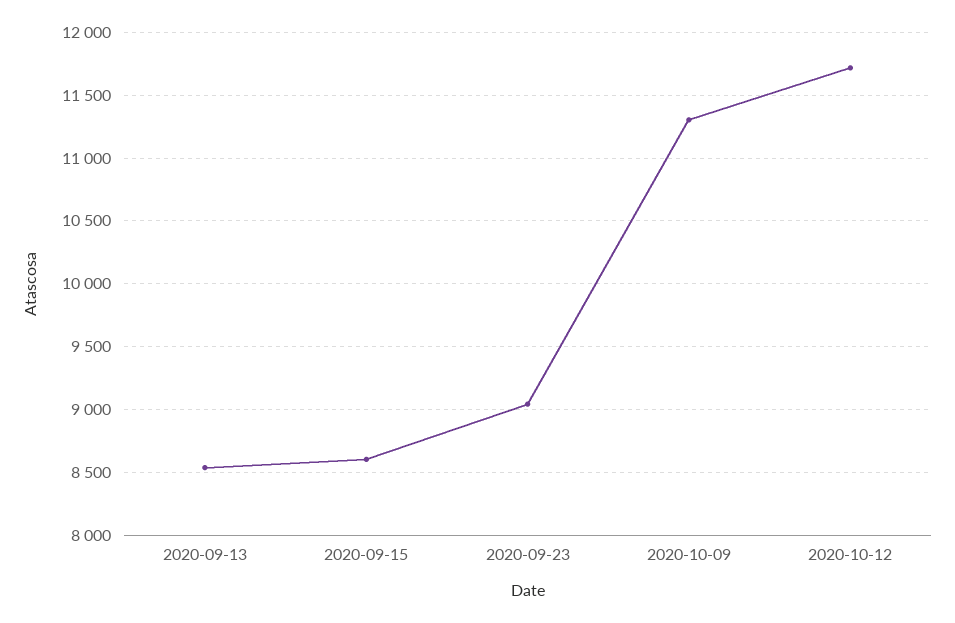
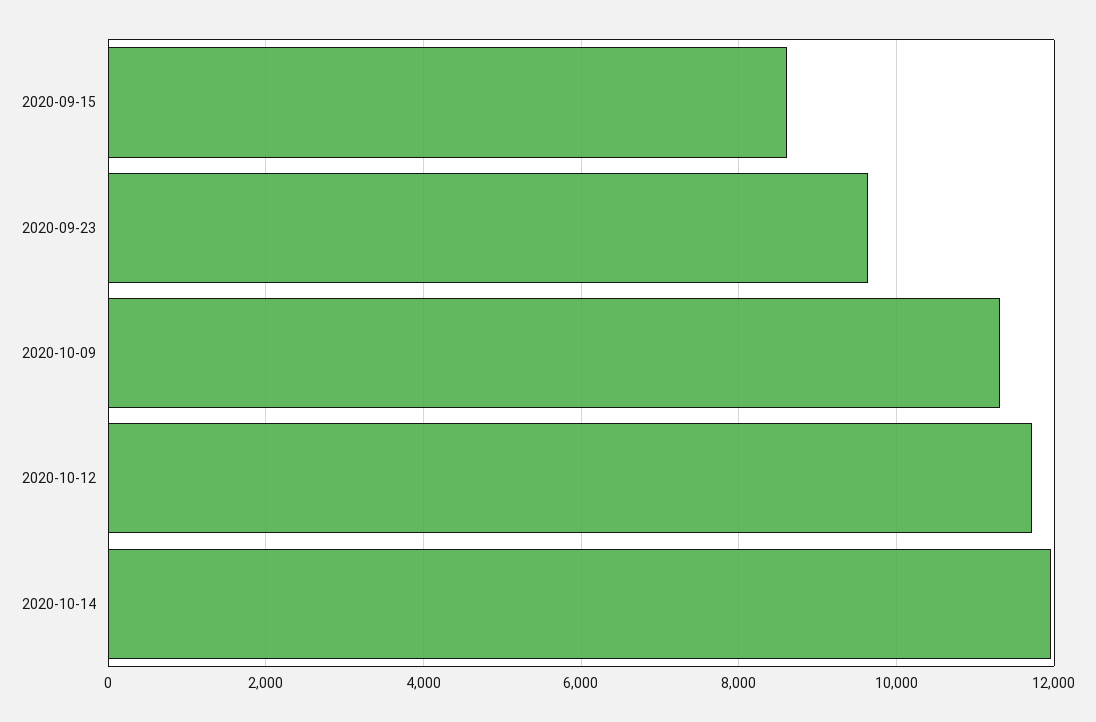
2020-09-13: 8550 -> none
2020-09-23: 9050 -> 9600
2020-10-14: none -> 12000

